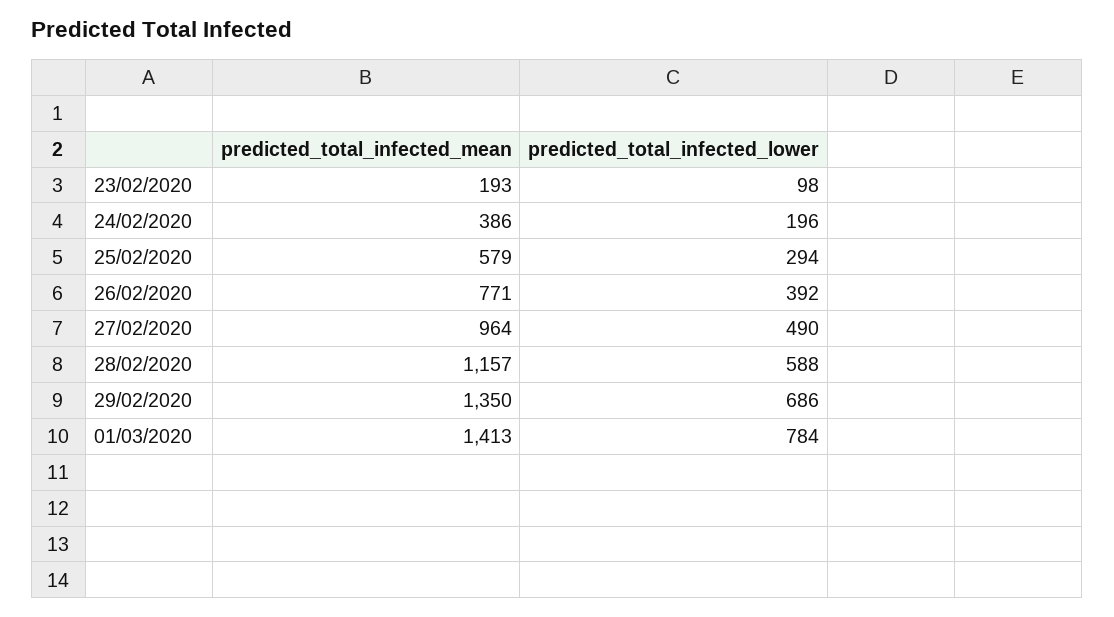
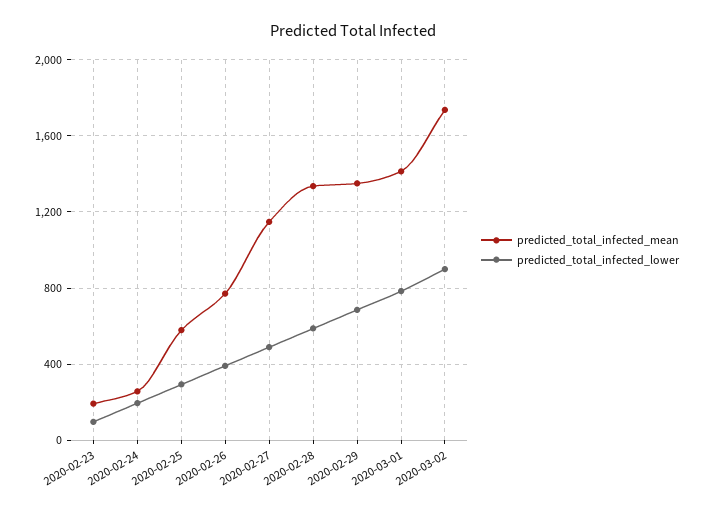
predicted_total_infected_mean, 24/02/2020: 386 -> 250
predicted_total_infected_mean, 27/02/2020: 964 -> 1150
predicted_total_infected_mean, 28/02/2020: 1157 -> 1350
predicted_total_infected_mean, 2020-03-02: none -> 1750
predicted_total_infected_lower, 2020-03-02: none -> 900

